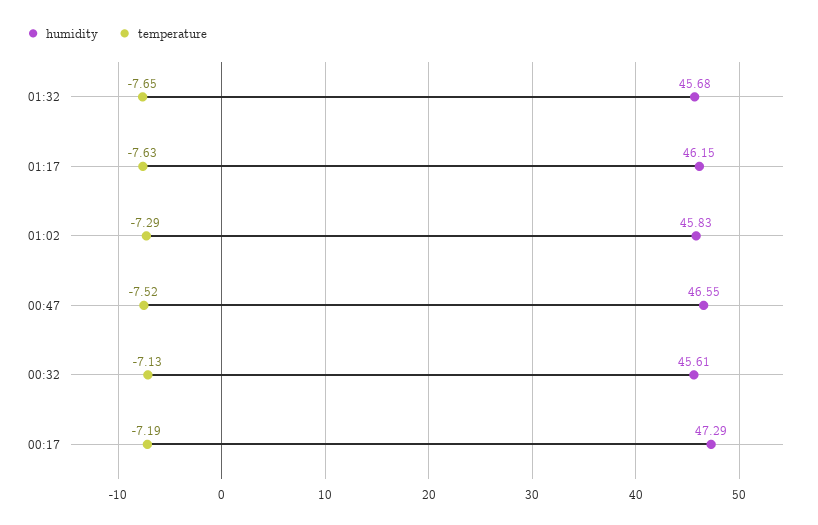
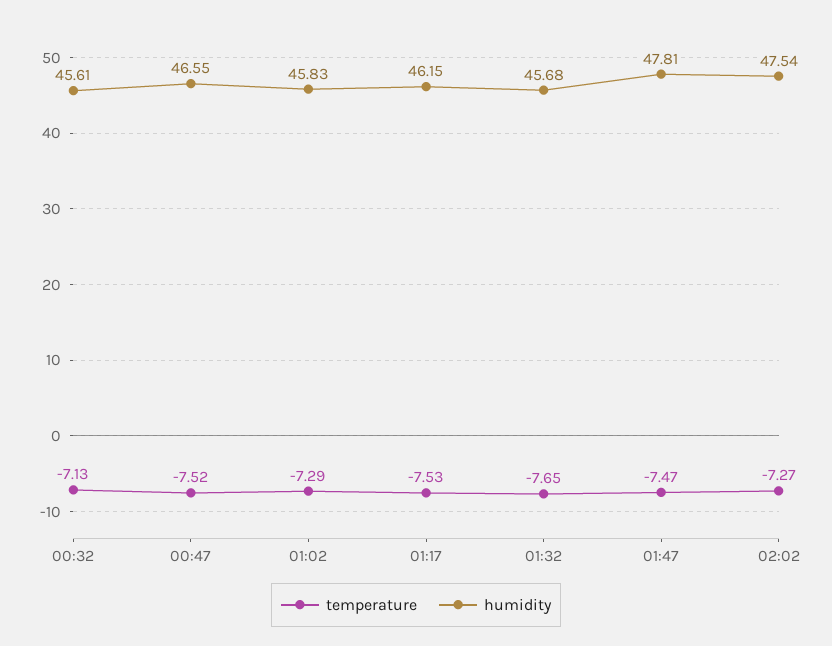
temperature, 01:17: -7.63 -> -7.53
humidity, 00:17: 47.29 -> none
temperature, 00:17: -7.19 -> none
temperature, 01:47: none -> -7.47
humidity, 01:47: none -> 47.81
temperature, 02:02: none -> -7.27
humidity, 02:02: none -> 47.54

